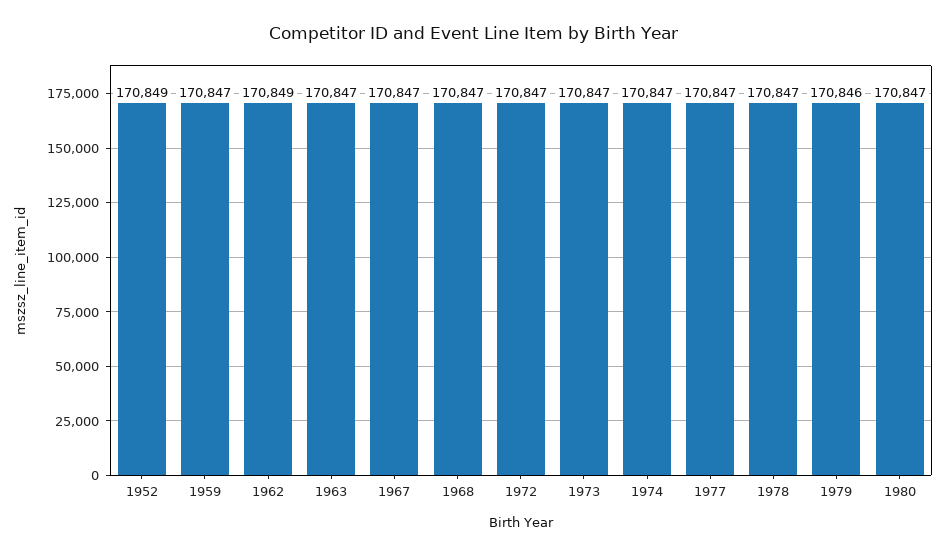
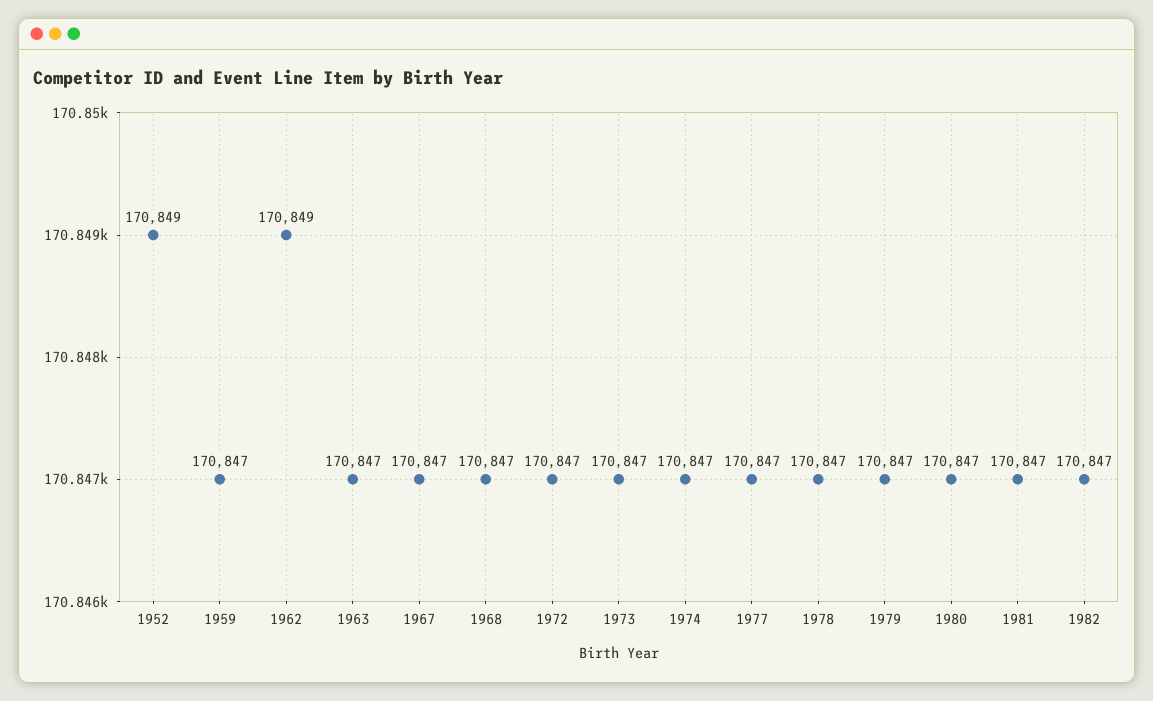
1979: 170846 -> 170847
1981: none -> 170847
1982: none -> 170847

